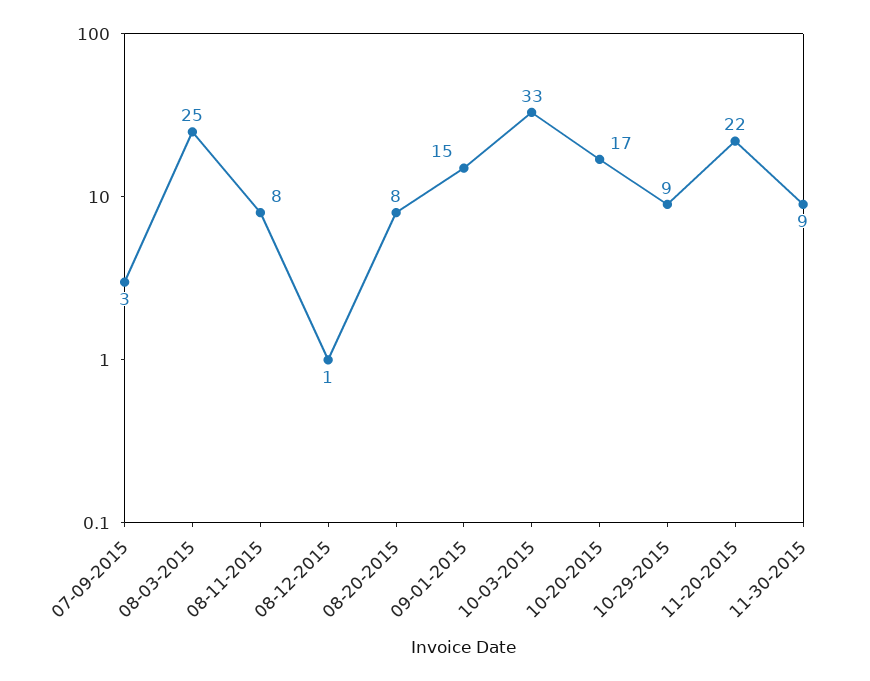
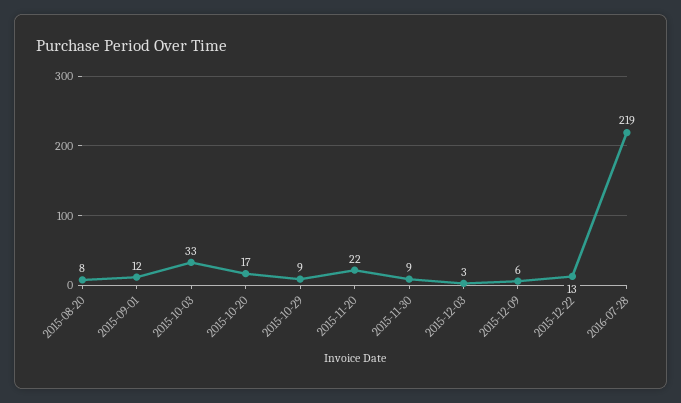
07-09-2015: 3 -> none
08-03-2015: 25 -> none
08-11-2015: 8 -> none
08-12-2015: 1 -> none
09-01-2015: 15 -> 12
2015-12-03: none -> 3
2015-12-09: none -> 6
2015-12-22: none -> 13
2016-07-28: none -> 219

